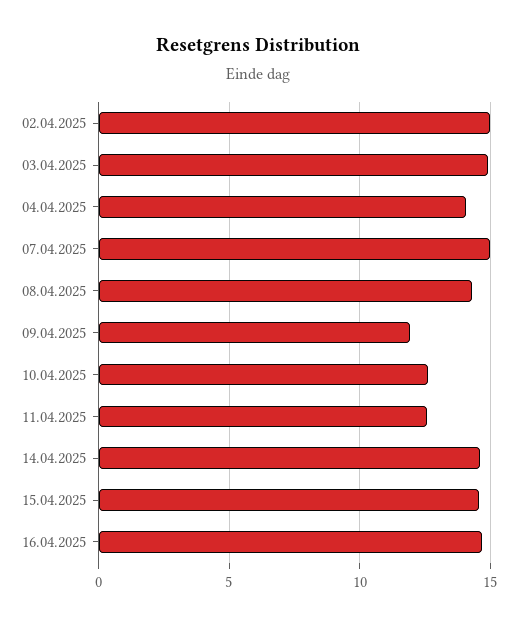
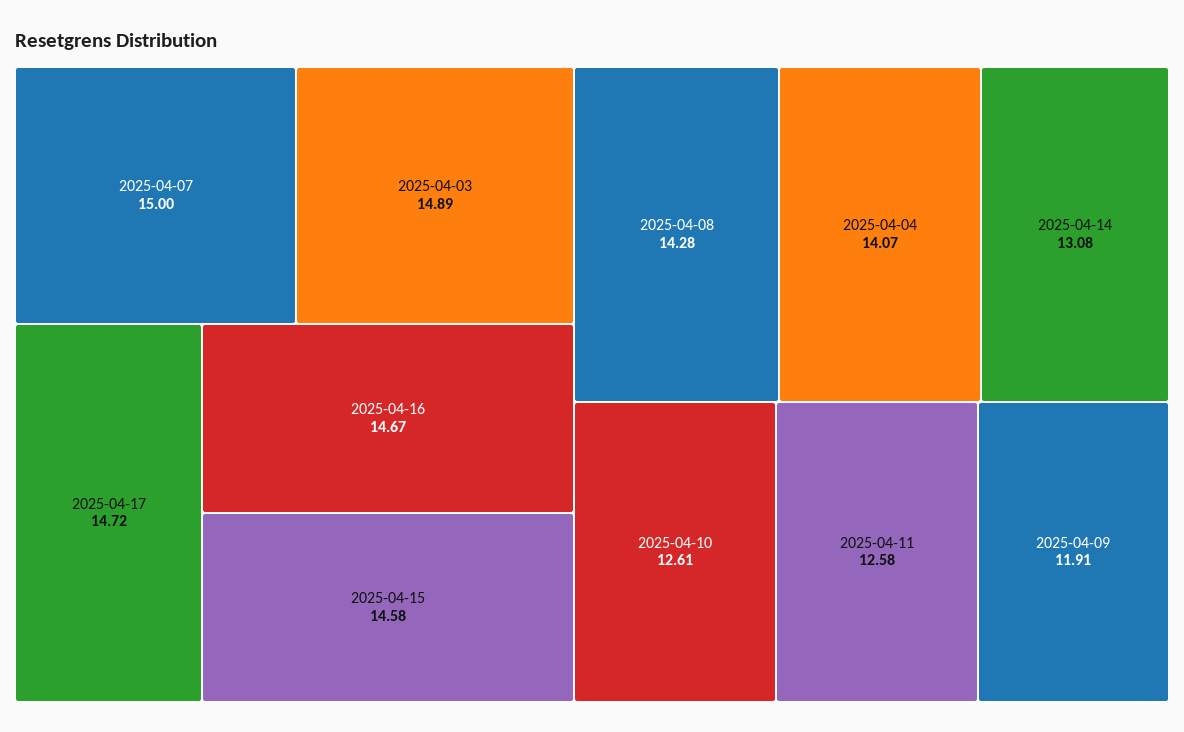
02.04.2025: 15 -> none
14.04.2025: 14.5 -> 13.08
2025-04-17: none -> 14.72

